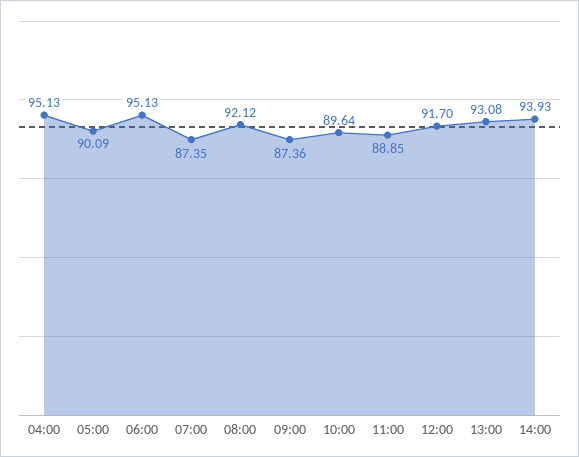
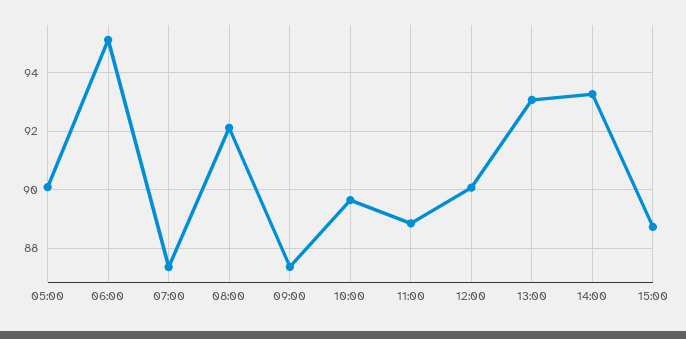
04:00: 95.13 -> none
12:00: 91.7 -> 90
14:00: 93.93 -> 93.25
15:00: none -> 88.75

